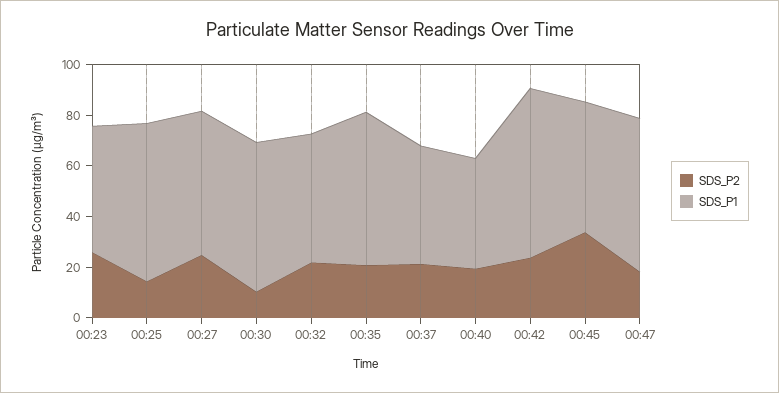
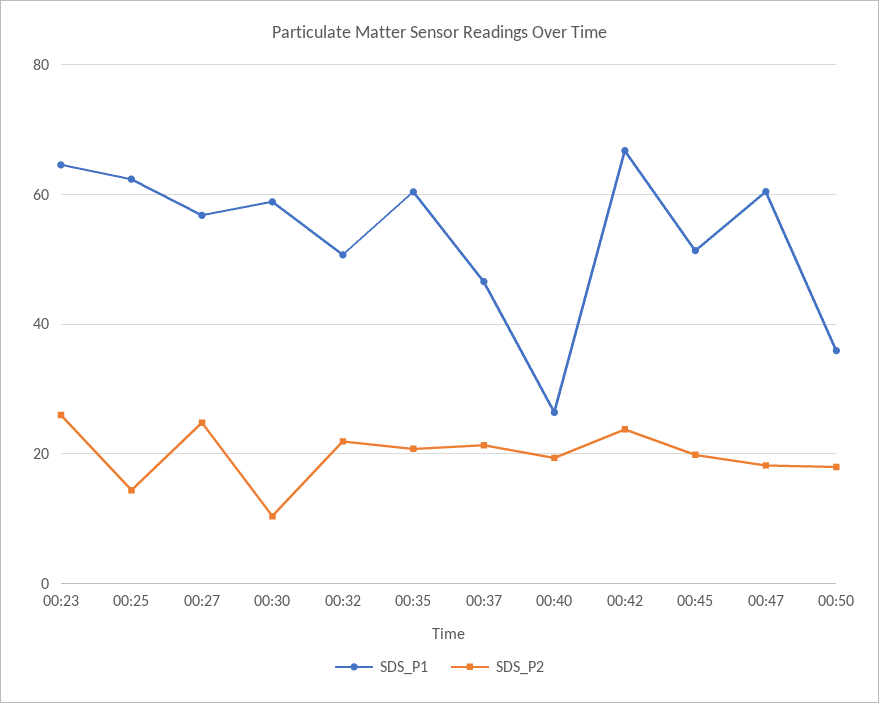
SDS_P1, 00:23: 50 -> 64
SDS_P1, 00:40: 45 -> 26
SDS_P2, 00:45: 35 -> 20
SDS_P1, 00:50: none -> 36
SDS_P2, 00:50: none -> 18

